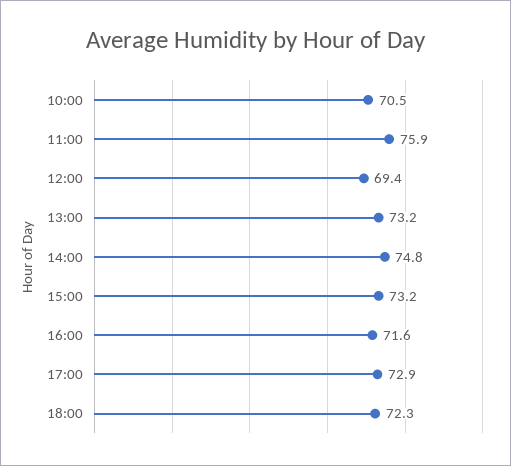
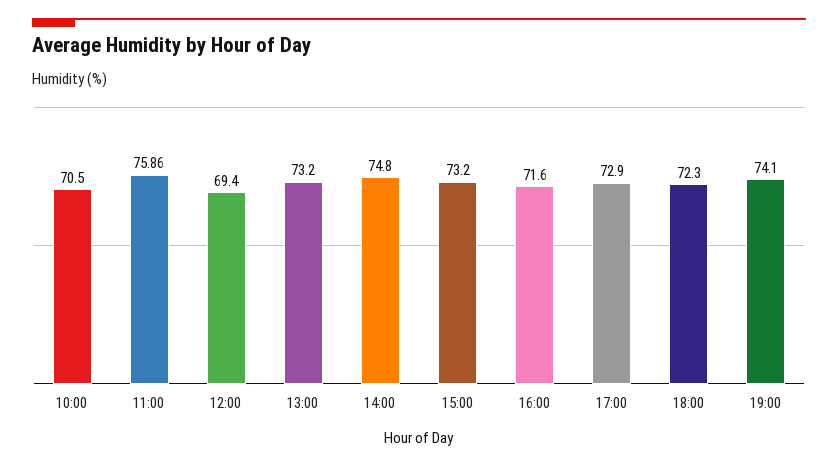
19:00: none -> 74.1

